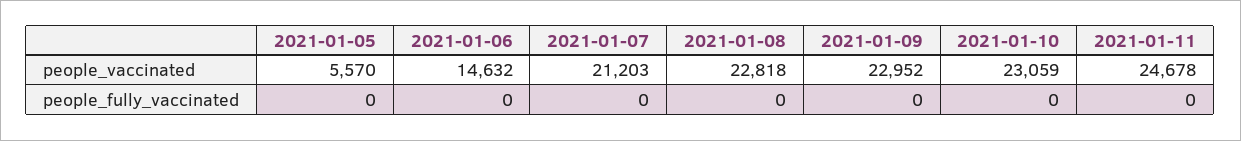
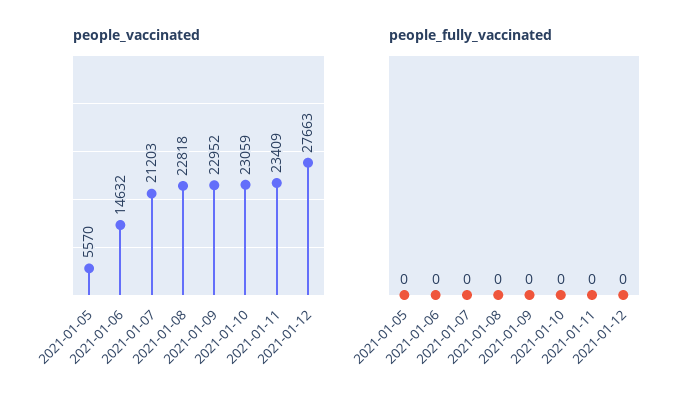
people_vaccinated, 2021-01-11: 24678 -> 23409
people_vaccinated, 2021-01-12: none -> 27663
people_fully_vaccinated, 2021-01-12: none -> 0

